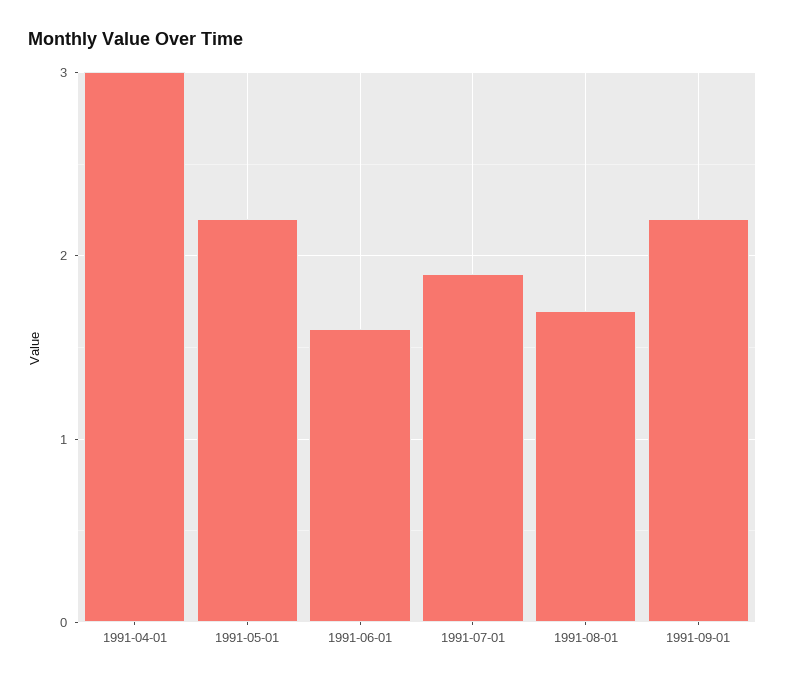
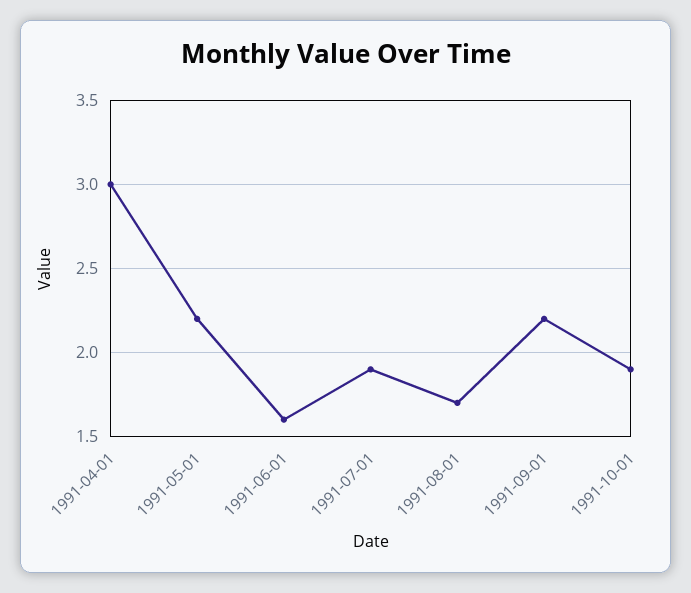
1991-10-01: none -> 1.9

